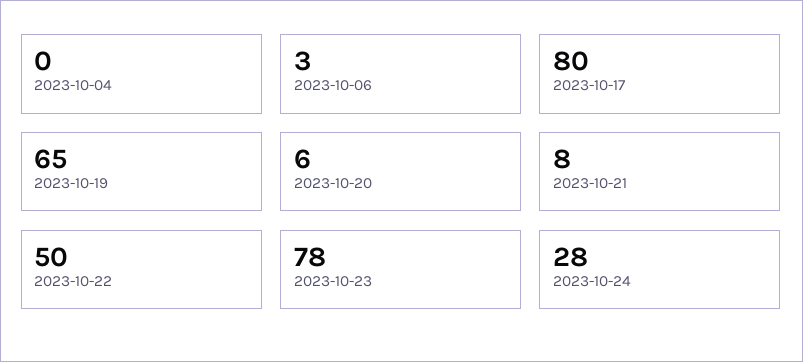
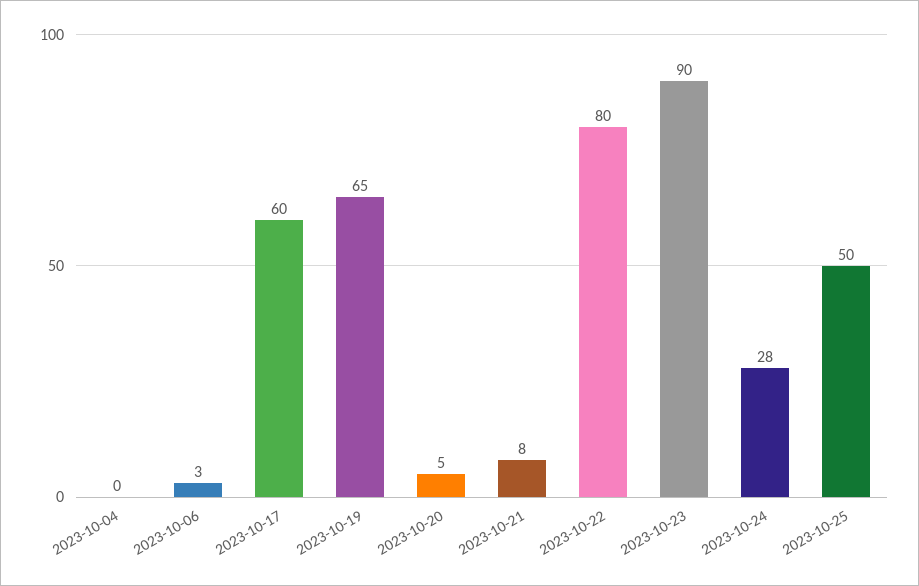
2023-10-17: 80 -> 60
2023-10-20: 6 -> 5
2023-10-22: 50 -> 80
2023-10-23: 78 -> 90
2023-10-25: none -> 50

